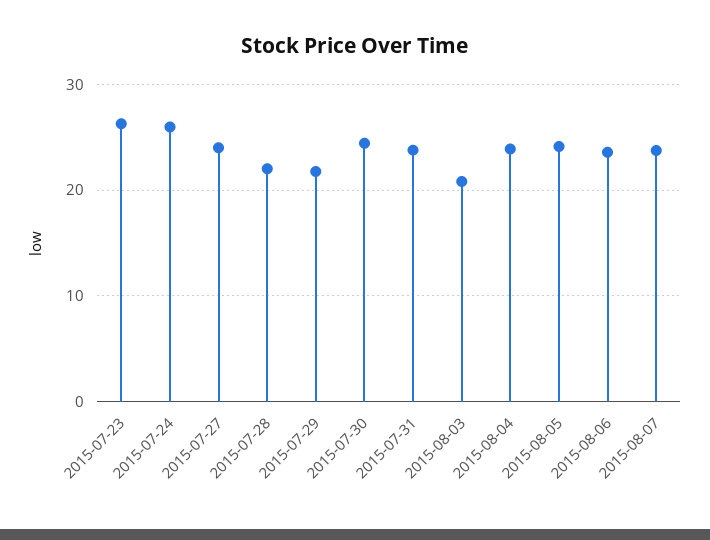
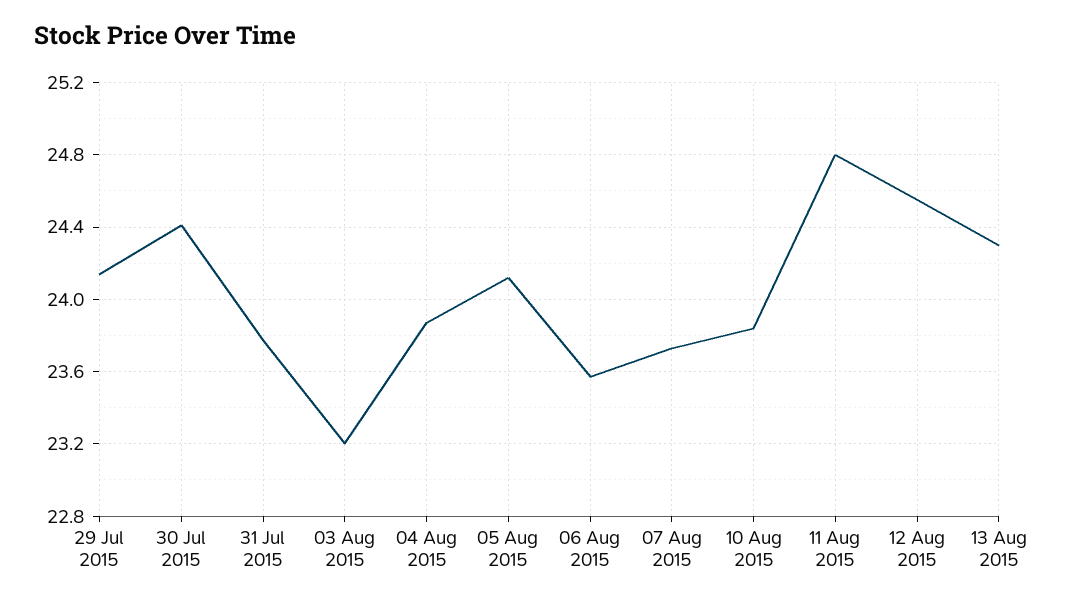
2015-07-23: 26 -> none
2015-07-24: 26 -> none
2015-07-27: 24 -> none
2015-07-28: 22 -> none
2015-07-29: 22 -> 24.15
2015-08-03: 21 -> 23.2
10 Aug 2015: none -> 23.85
11 Aug 2015: none -> 24.8
12 Aug 2015: none -> 24.55
13 Aug 2015: none -> 24.3

